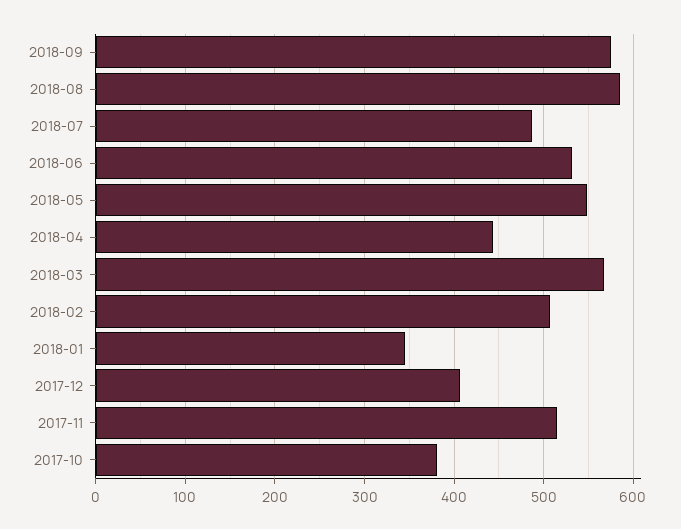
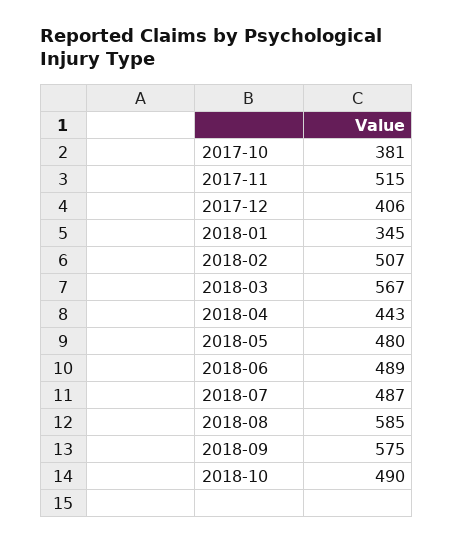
2018-06: 530 -> 489
2018-05: 550 -> 480
2018-10: none -> 490

